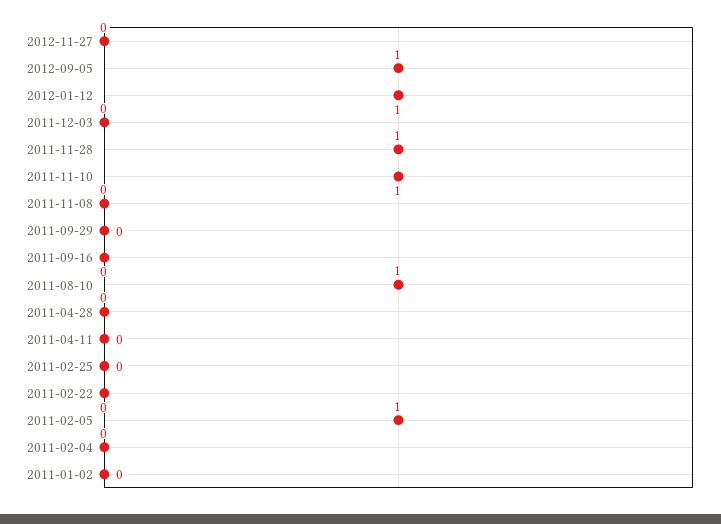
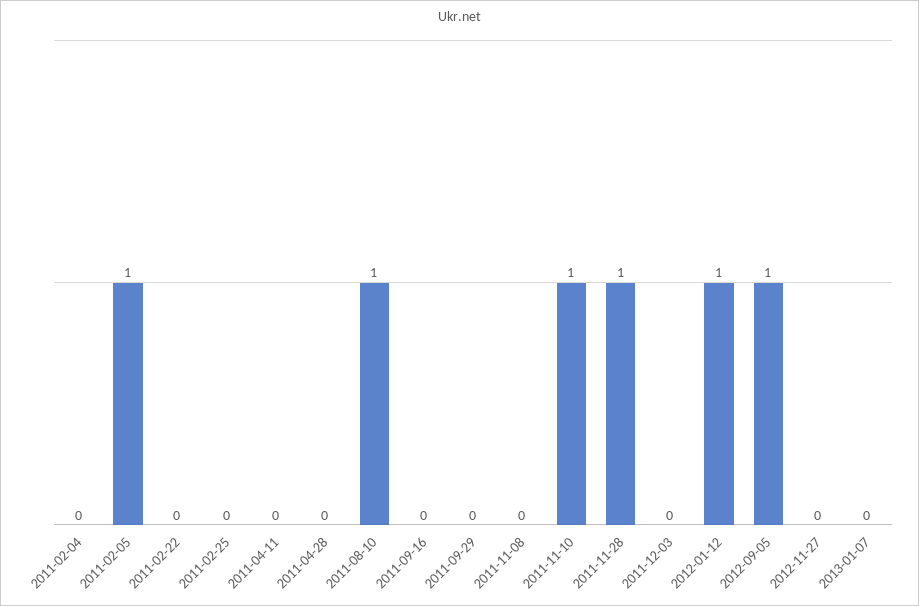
2011-01-02: 0 -> none
2013-01-07: none -> 0

